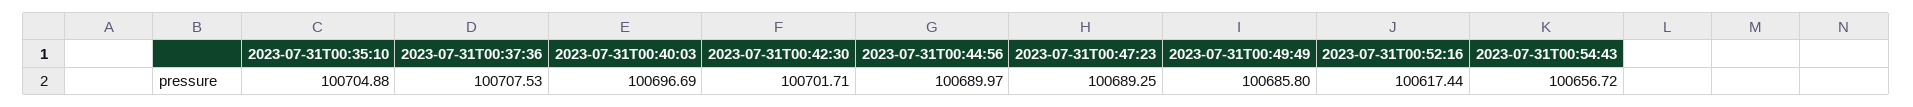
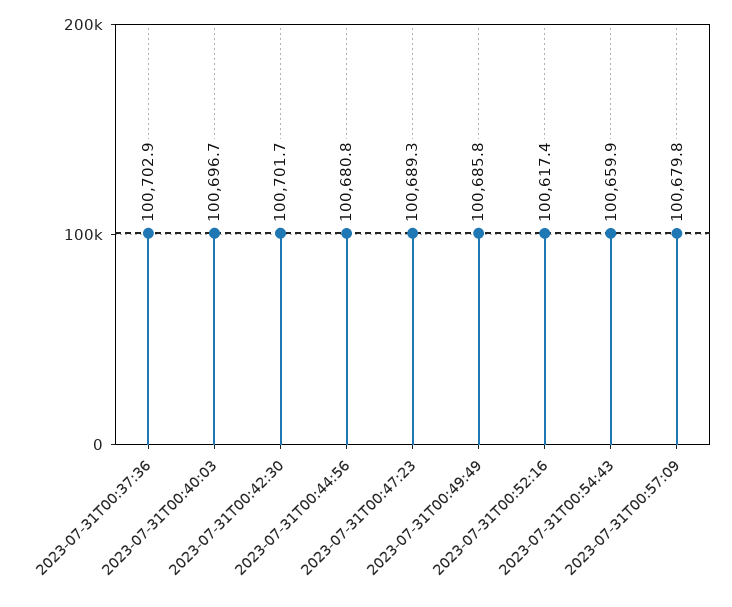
2023-07-31T00:35:10: 100704.88 -> none
2023-07-31T00:37:36: 100707.53 -> 100702.9
2023-07-31T00:44:56: 100689.97 -> 100680.8
2023-07-31T00:54:43: 100656.72 -> 100659.9
2023-07-31T00:57:09: none -> 100679.8

